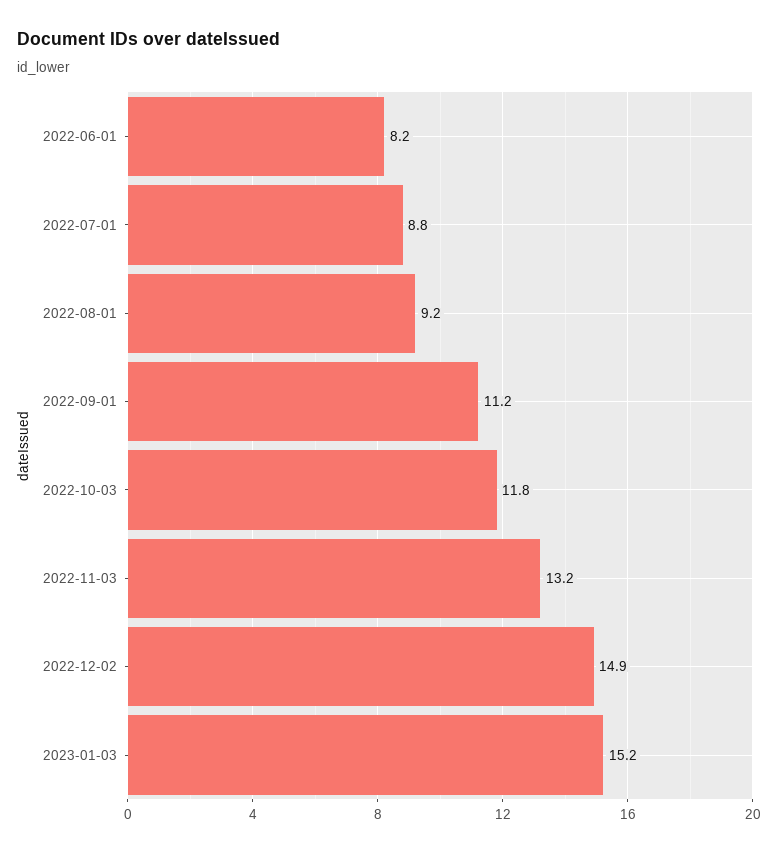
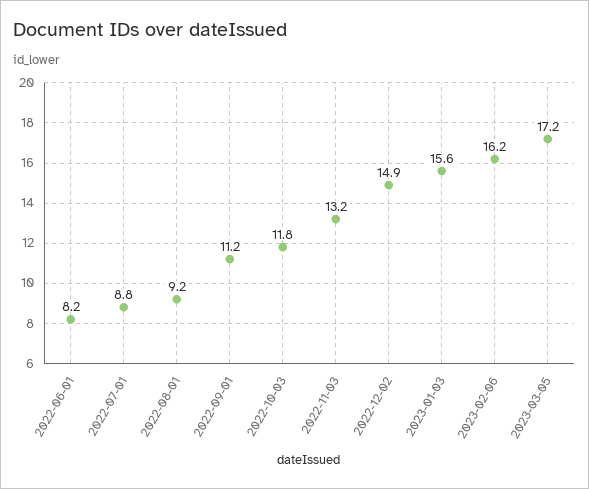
2023-01-03: 15.2 -> 15.6
2023-02-06: none -> 16.2
2023-03-05: none -> 17.2

